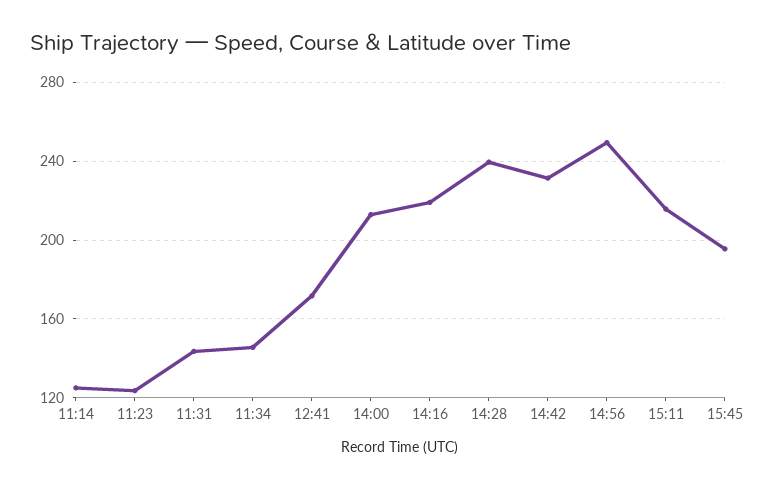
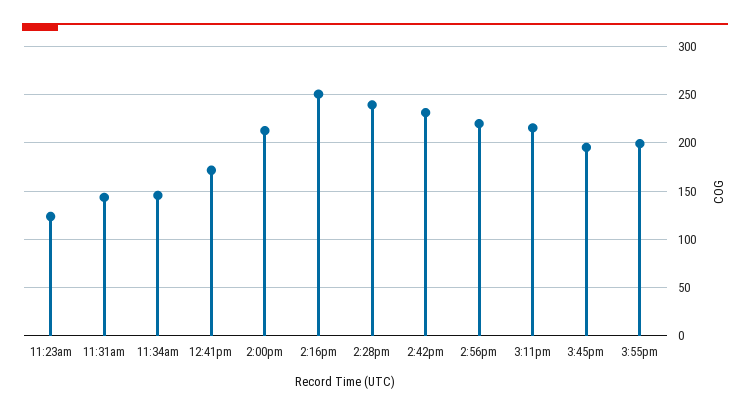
11:14: 125 -> none
14:16: 220 -> 250
14:56: 250 -> 220
3:55pm: none -> 200

